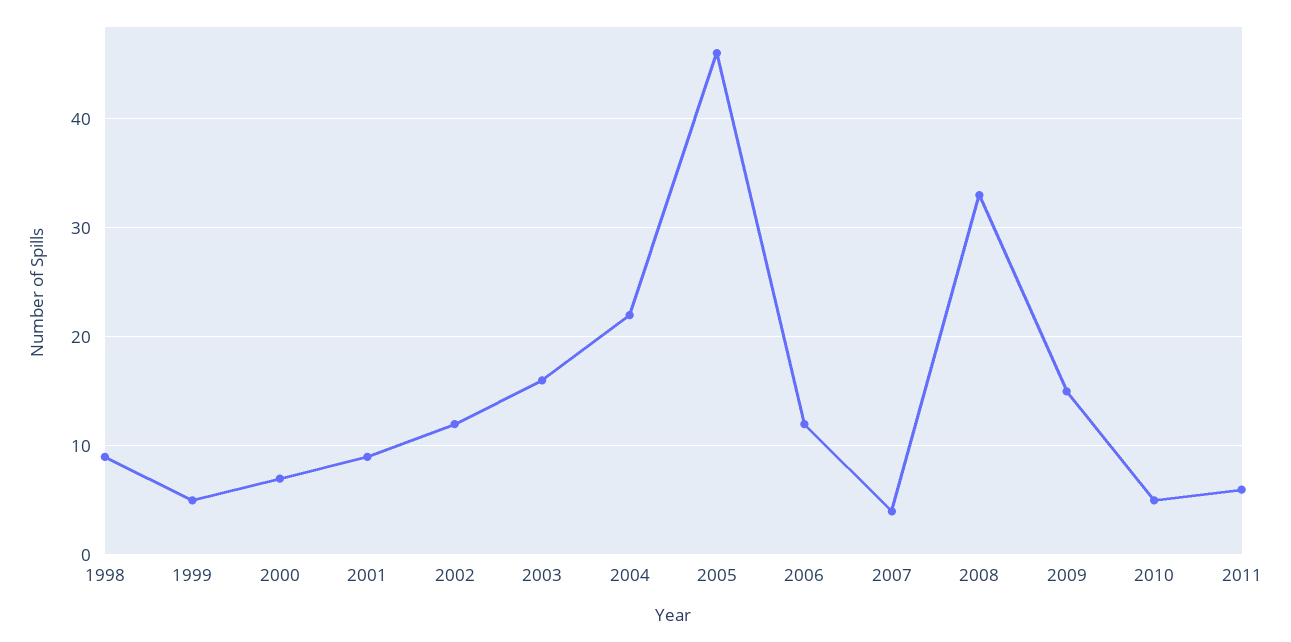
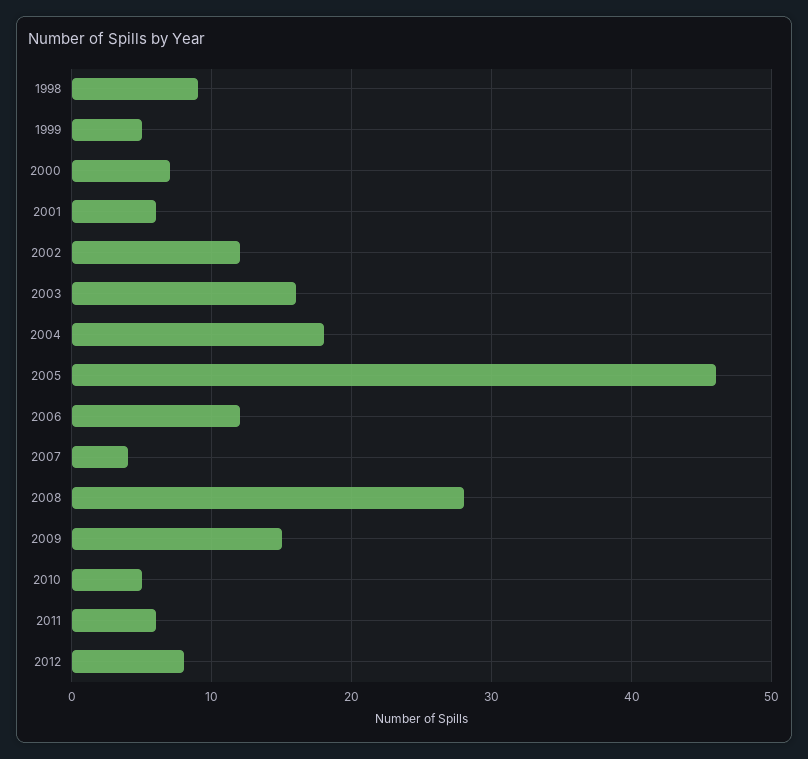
2001: 9 -> 6
2004: 22 -> 18
2008: 33 -> 28
2012: none -> 8

